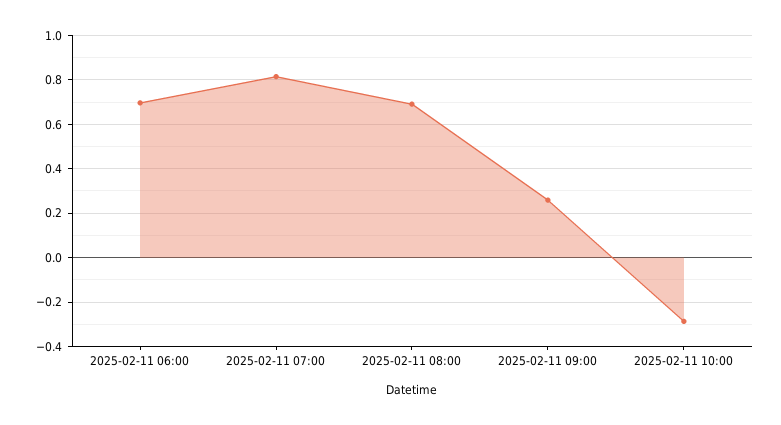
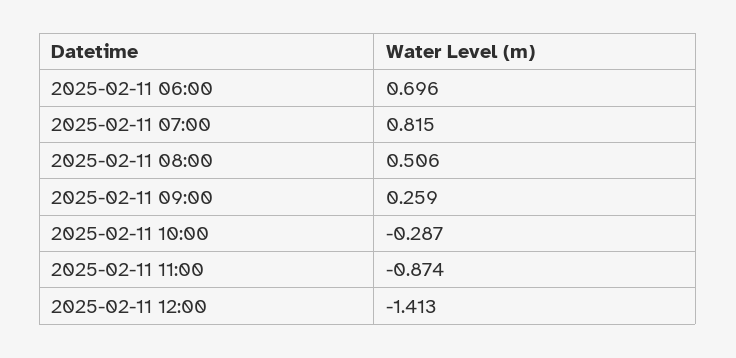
2025-02-11 08:00: 0.7 -> 0.506
2025-02-11 11:00: none -> -0.874
2025-02-11 12:00: none -> -1.413

